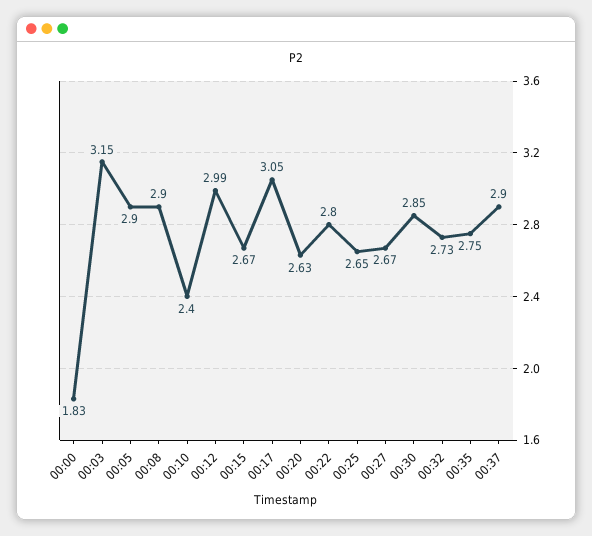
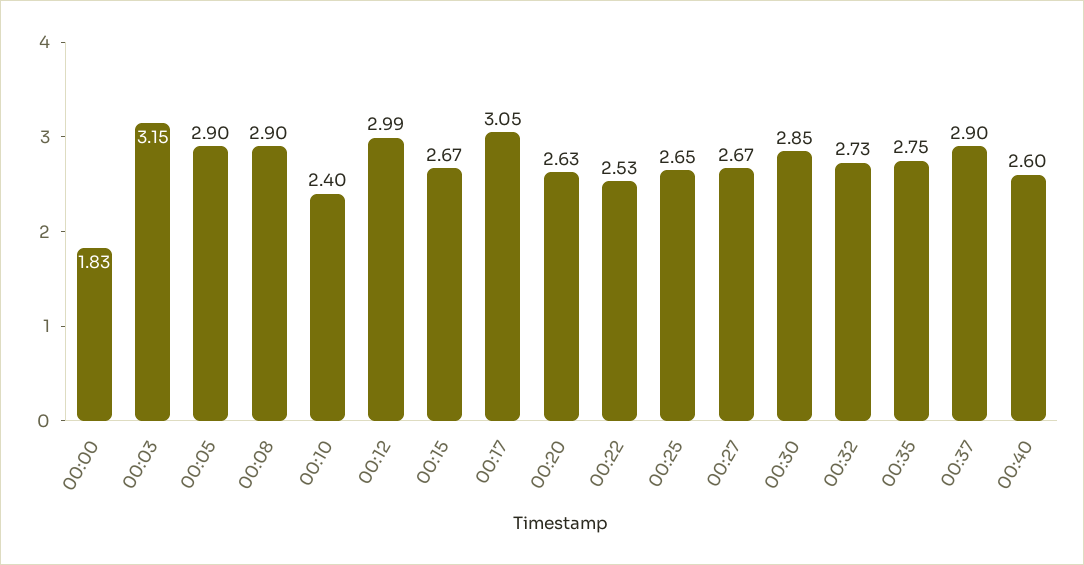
00:22: 2.8 -> 2.53
00:40: none -> 2.6

